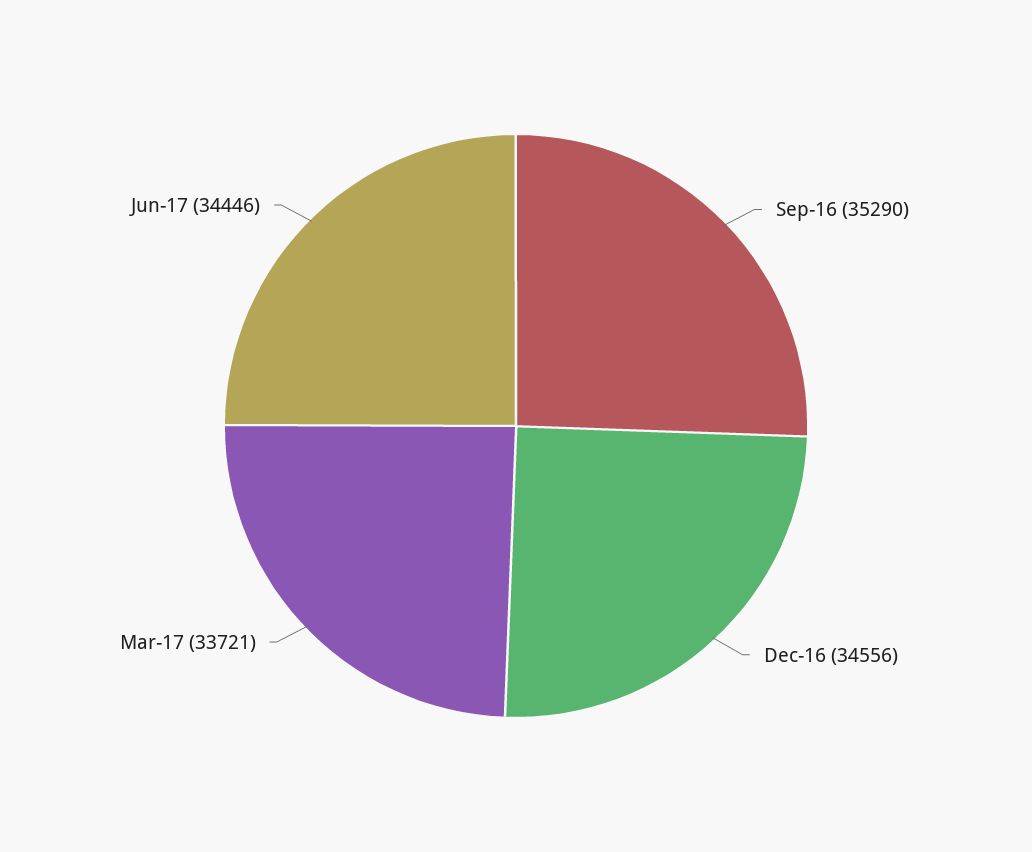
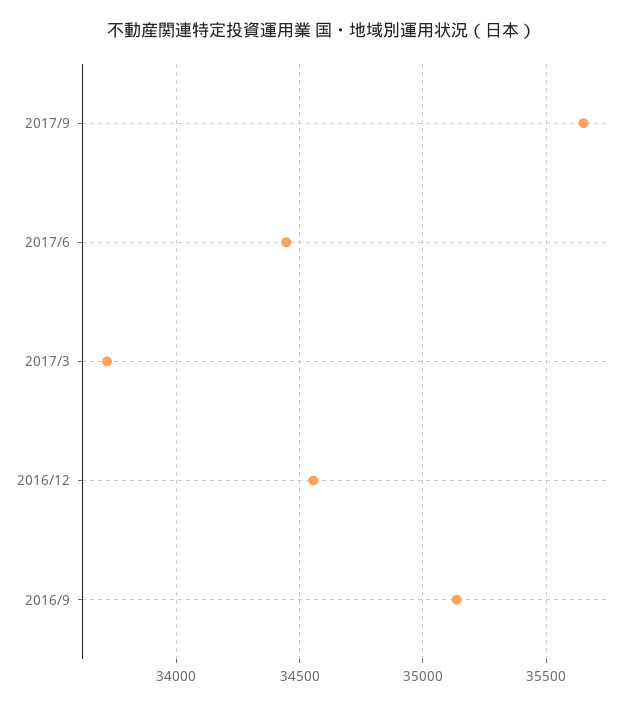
Sep-16: 35290 -> 35150
2017/9: none -> 35650

